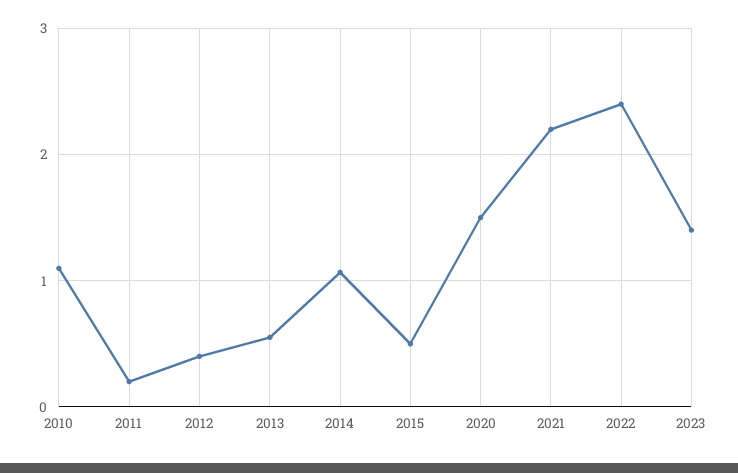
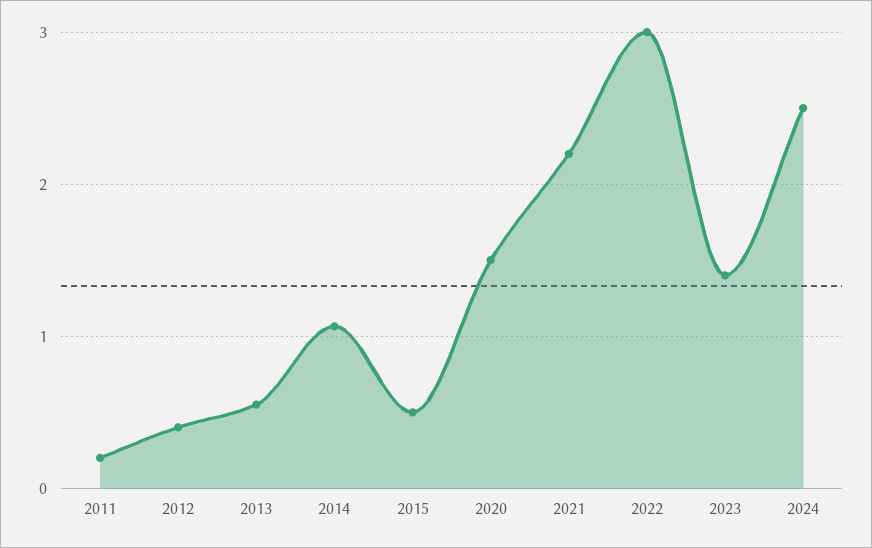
2010: 1.1 -> none
2022: 2.4 -> 3
2024: none -> 2.5

